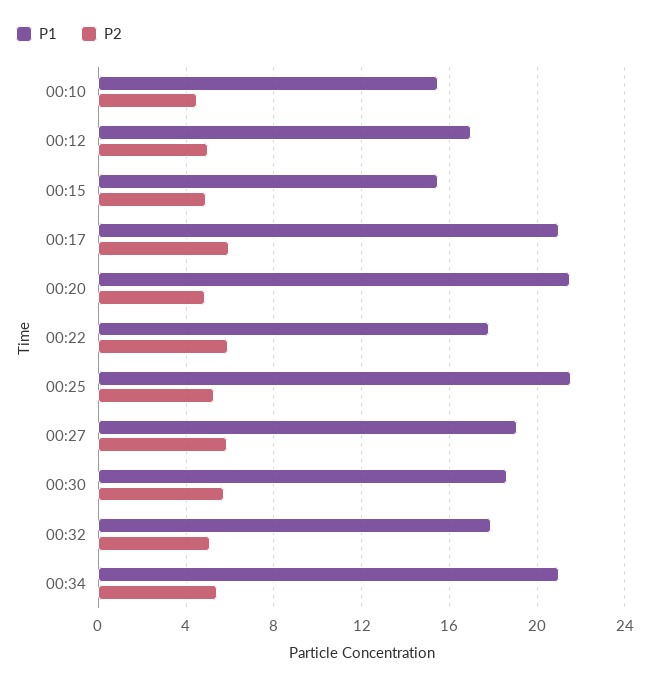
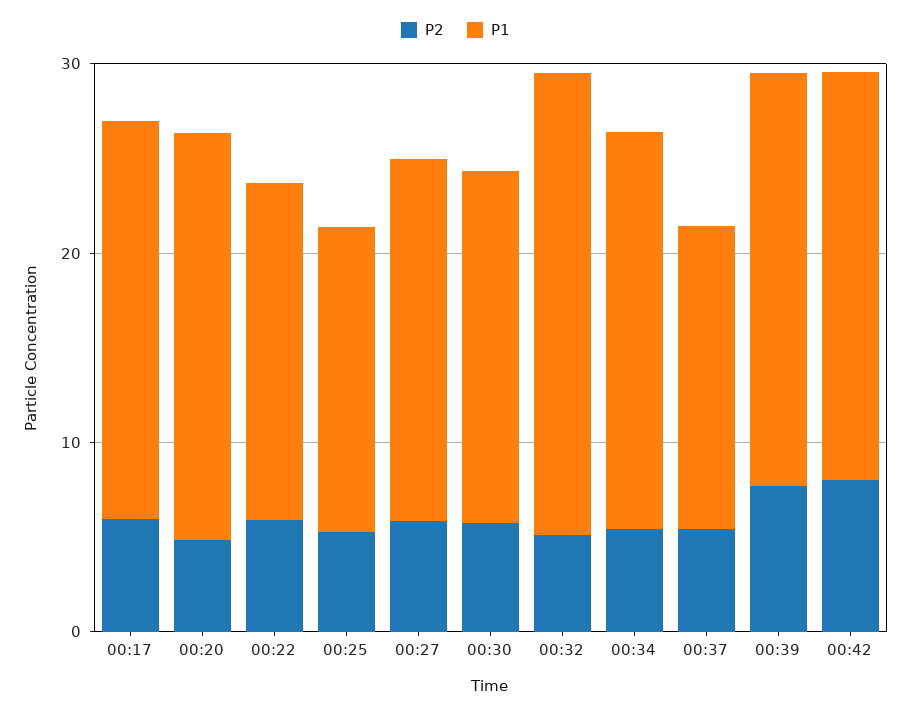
P1, 00:10: 15.5 -> none
P2, 00:10: 4.5 -> none
P1, 00:12: 17 -> none
P2, 00:12: 5 -> none
P1, 00:15: 15.5 -> none
P2, 00:15: 5 -> none
P1, 00:25: 21.5 -> 16
P1, 00:32: 18 -> 24
P2, 00:37: none -> 6
P1, 00:37: none -> 16
P2, 00:39: none -> 8
P1, 00:39: none -> 22
P2, 00:42: none -> 8
P1, 00:42: none -> 22

